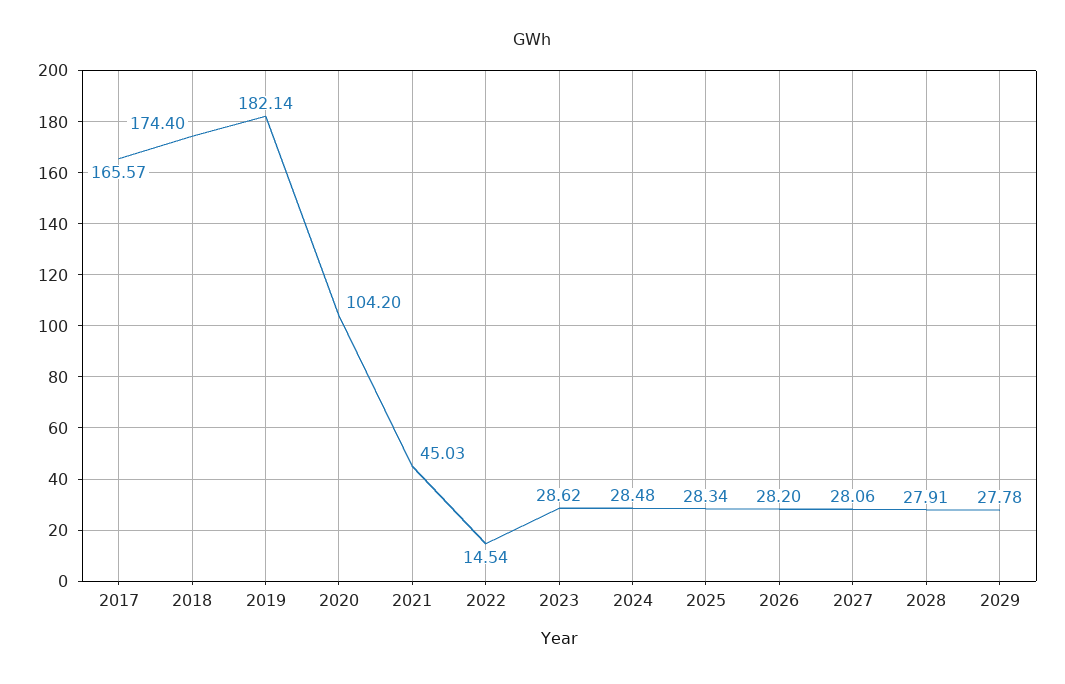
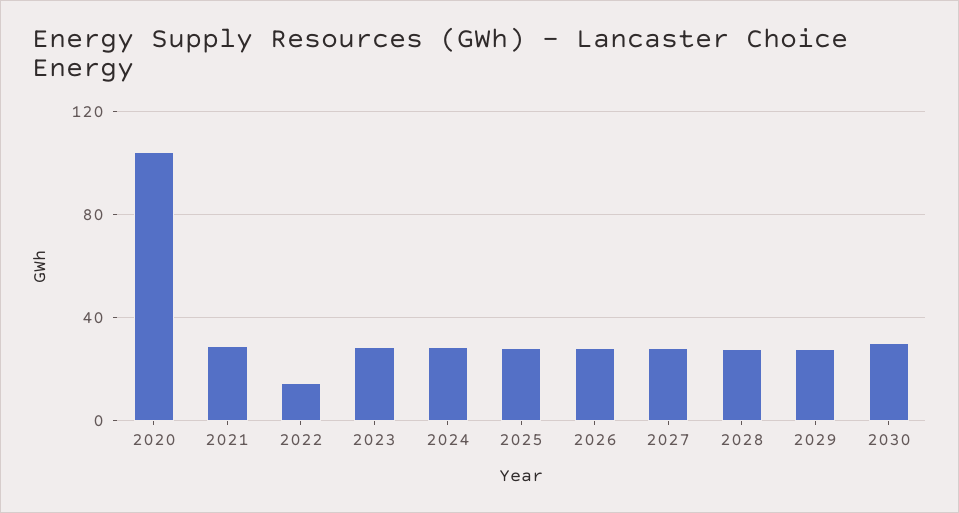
2017: 165.57 -> none
2018: 174.4 -> none
2019: 182.14 -> none
2021: 45.03 -> 30
2030: none -> 30

